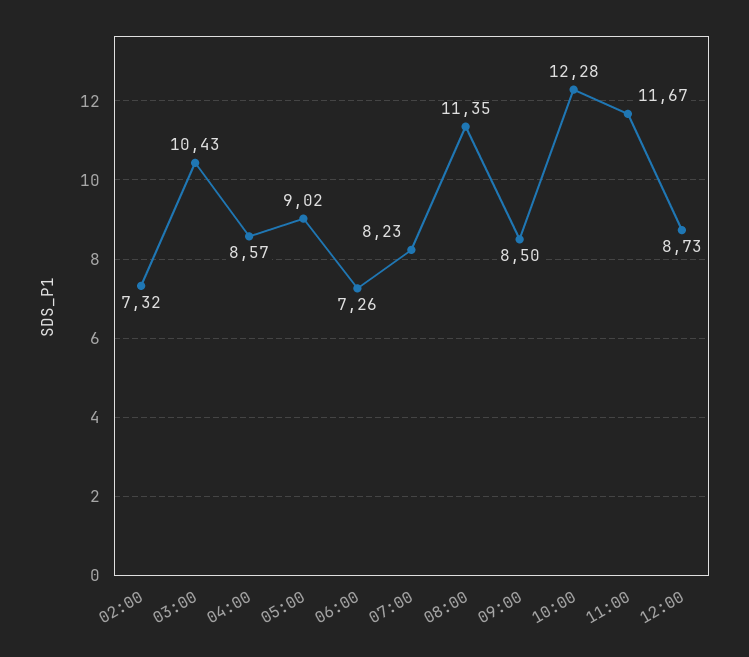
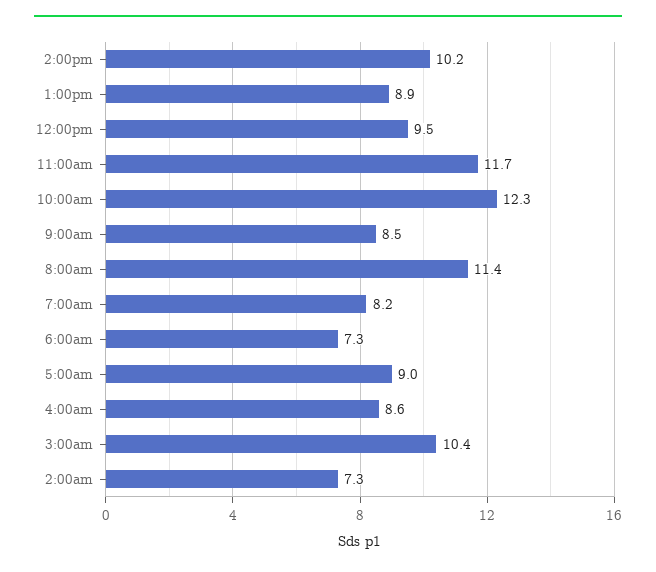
12:00: 8.73 -> 9.5
2:00pm: none -> 10.2
1:00pm: none -> 8.9

